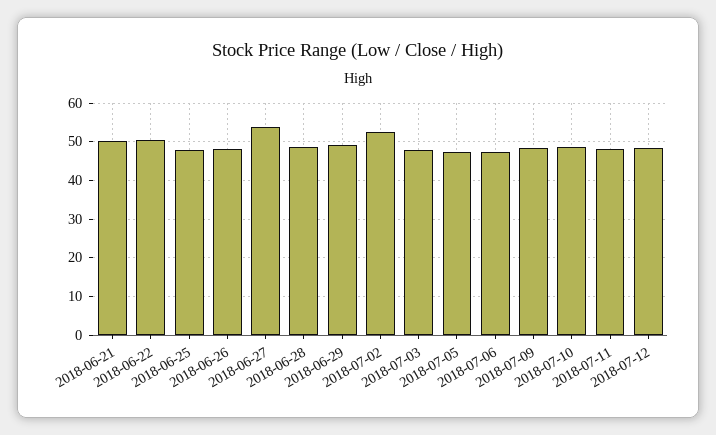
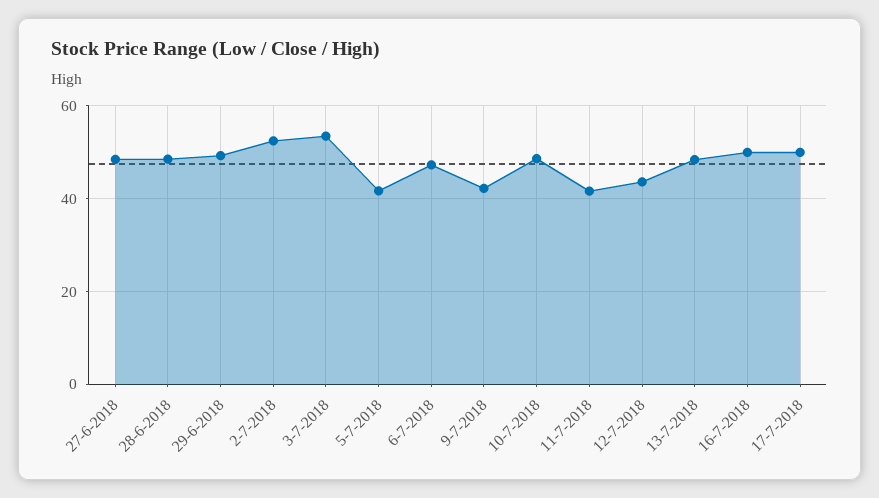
2018-06-21: 50 -> none
2018-06-22: 50 -> none
2018-06-25: 48 -> none
2018-06-26: 48 -> none
2018-06-27: 54 -> 48
2018-07-03: 48 -> 54
2018-07-05: 48 -> 42
2018-07-09: 48 -> 42
2018-07-11: 48 -> 42
2018-07-12: 48 -> 44
13-7-2018: none -> 48
16-7-2018: none -> 50
17-7-2018: none -> 50

